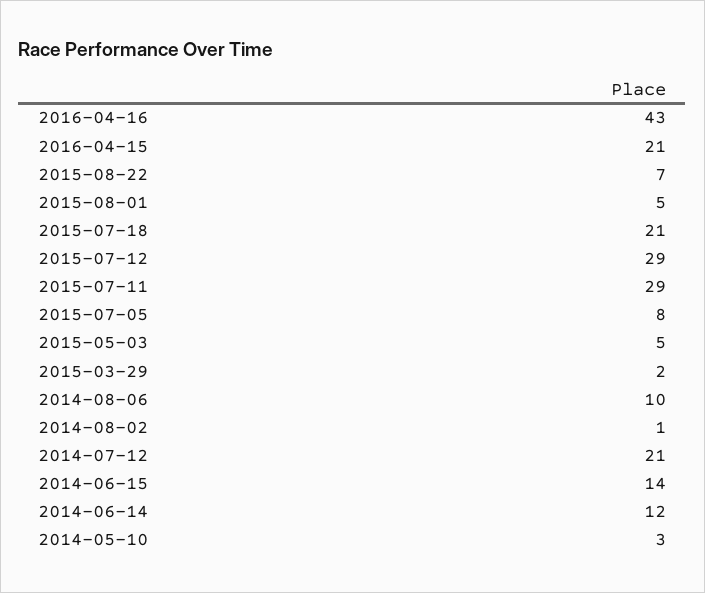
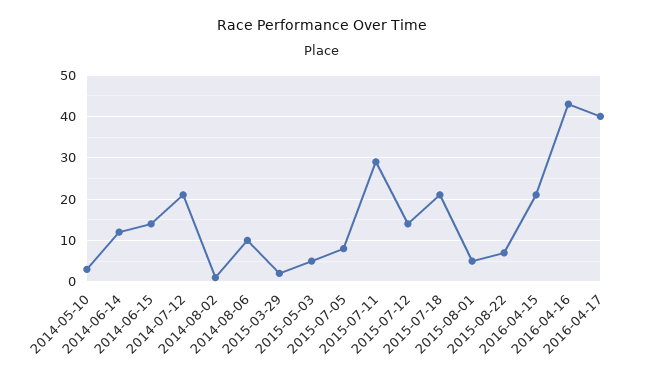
2015-07-12: 29 -> 15
2016-04-17: none -> 40

